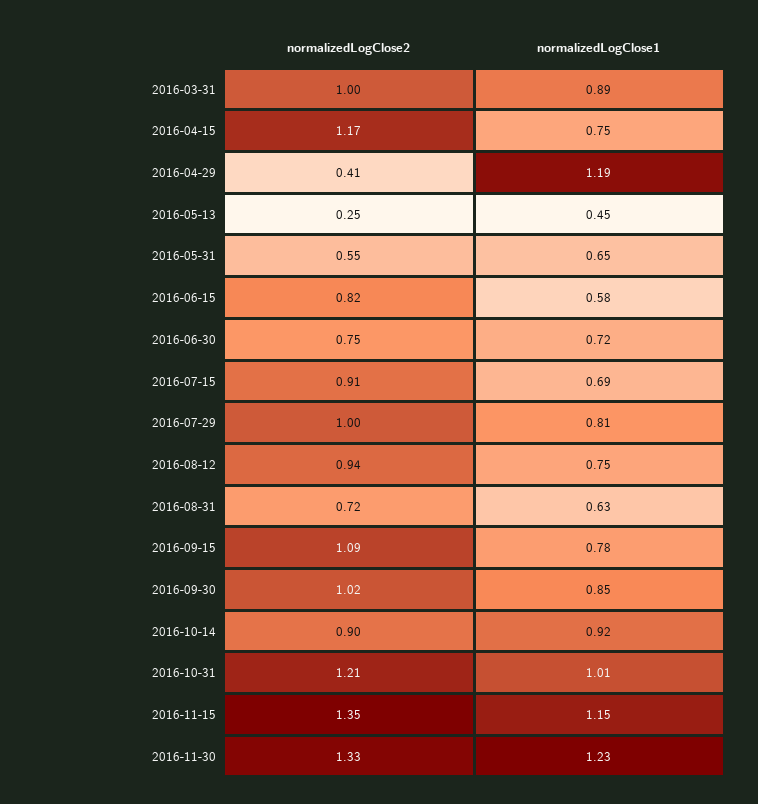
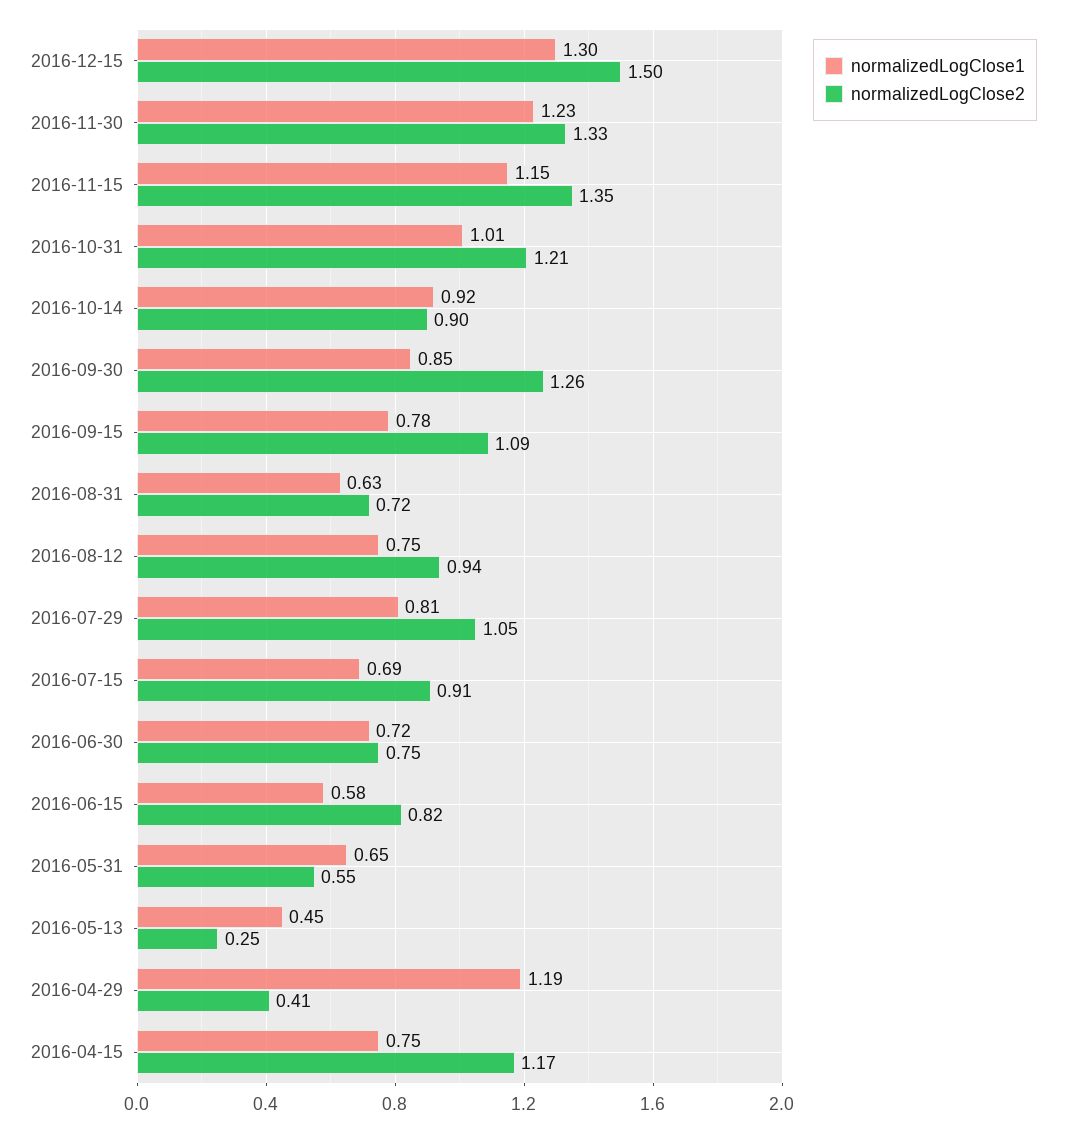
normalizedLogClose2, 2016-03-31: 1 -> none
normalizedLogClose1, 2016-03-31: 0.89 -> none
normalizedLogClose2, 2016-07-29: 1 -> 1.05
normalizedLogClose2, 2016-09-30: 1.02 -> 1.26
normalizedLogClose1, 2016-12-15: none -> 1.3
normalizedLogClose2, 2016-12-15: none -> 1.5

